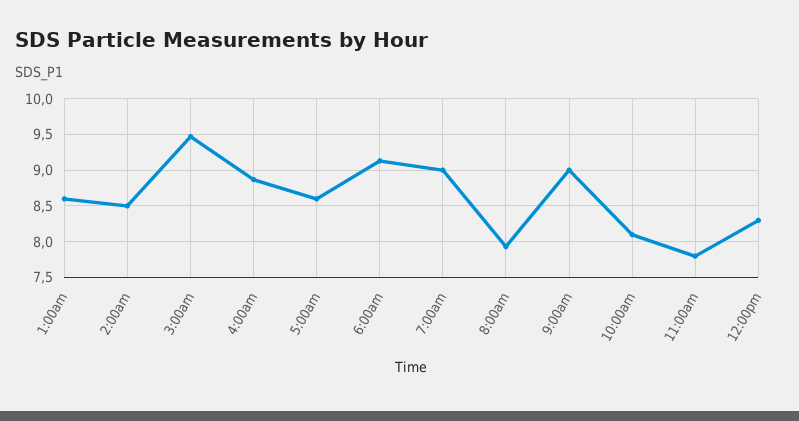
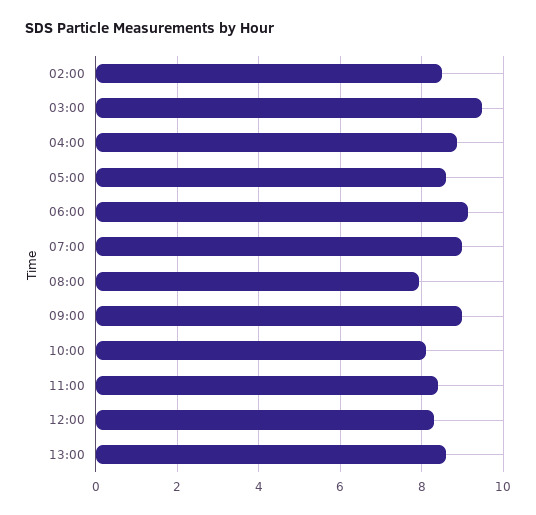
1:00am: 8.6 -> none
11:00am: 7.8 -> 8.4
13:00: none -> 8.6

